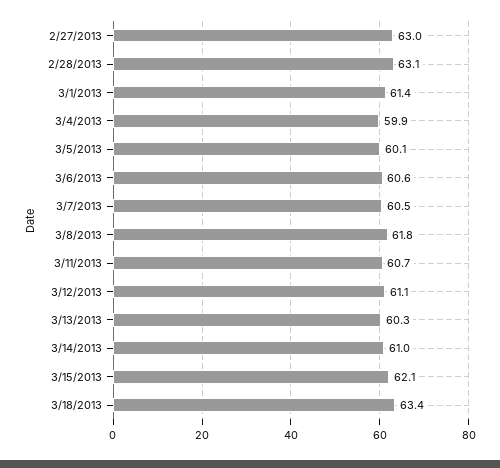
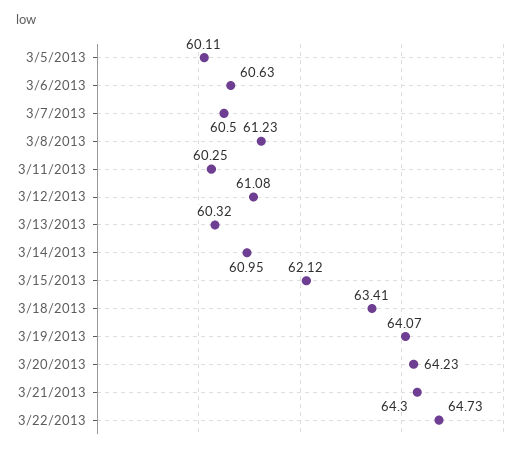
2/27/2013: 63 -> none
2/28/2013: 63.1 -> none
3/1/2013: 61.4 -> none
3/4/2013: 59.9 -> none
3/8/2013: 61.8 -> 61.23
3/11/2013: 60.7 -> 60.25
3/19/2013: none -> 64.07
3/20/2013: none -> 64.23
3/21/2013: none -> 64.3
3/22/2013: none -> 64.73

